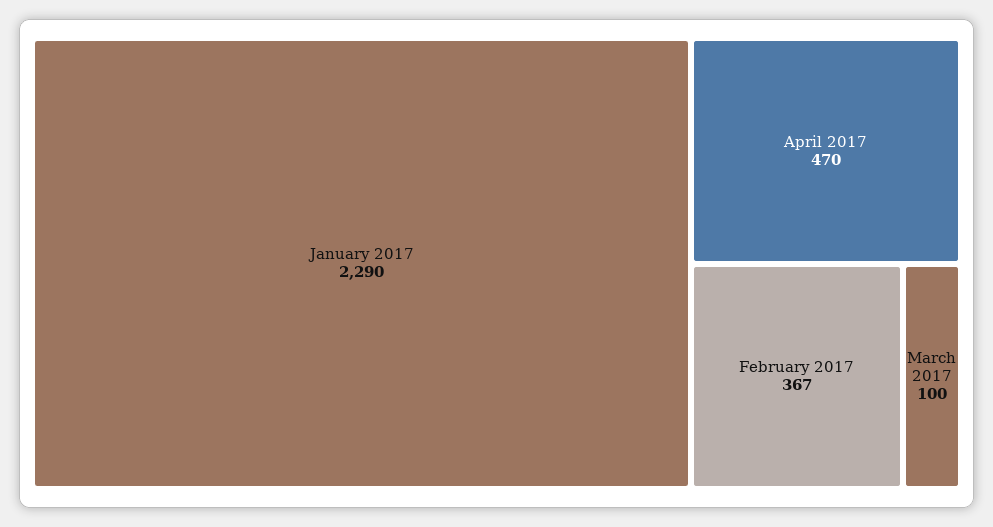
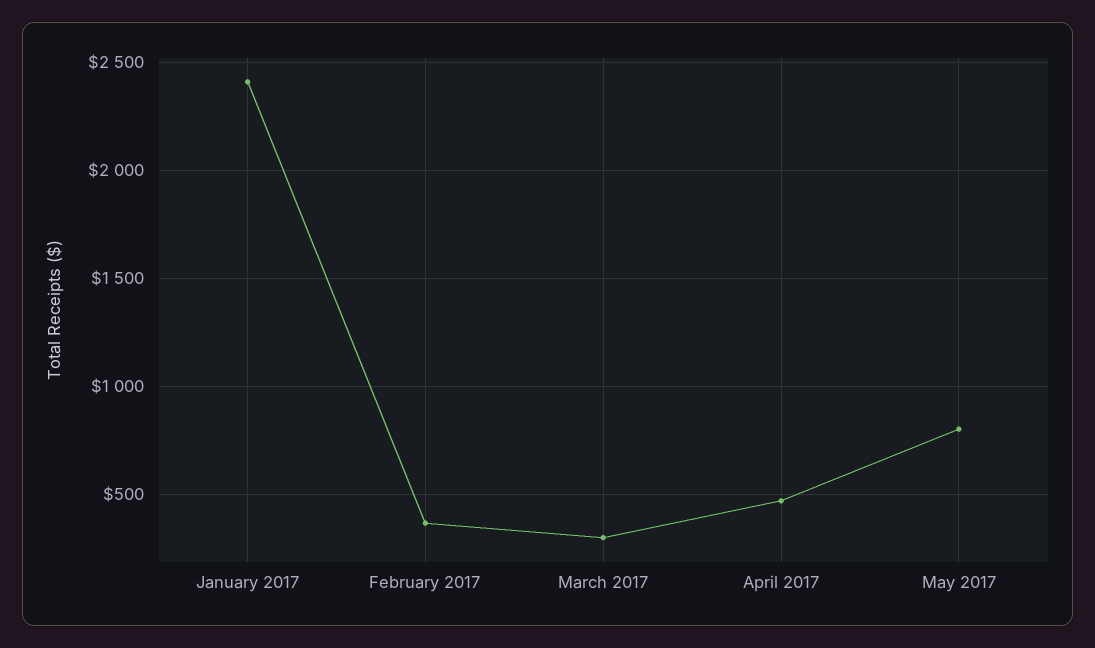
January 2017: 2290 -> 2400
March 2017: 100 -> 300
May 2017: none -> 800

